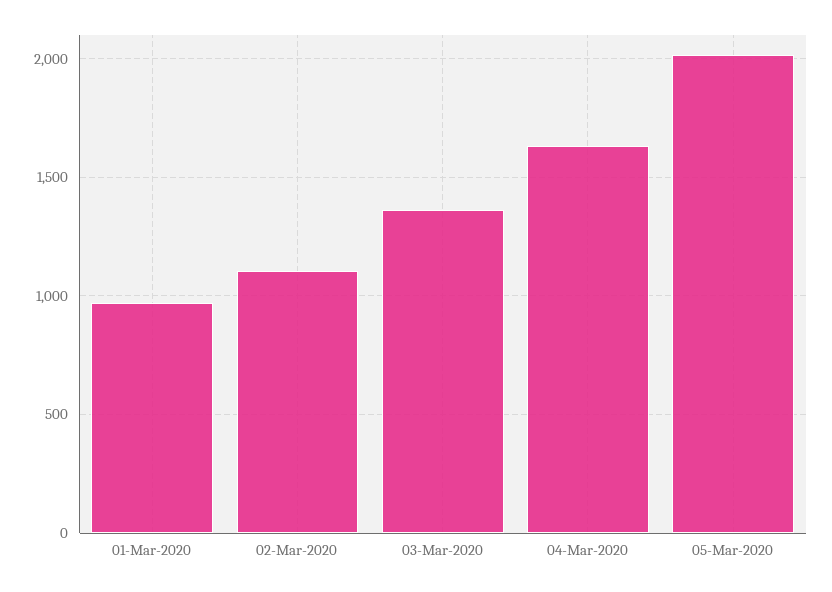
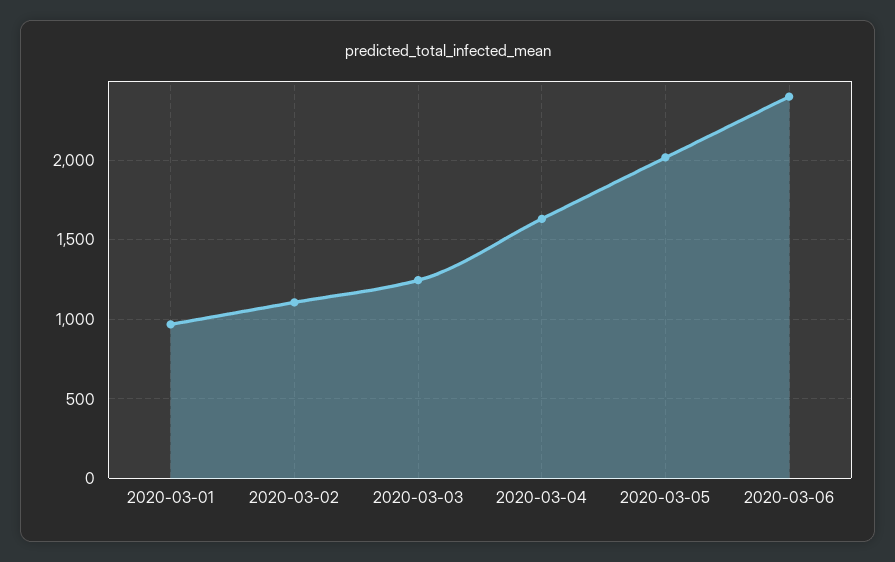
03-Mar-2020: 1350 -> 1250
2020-03-06: none -> 2400

